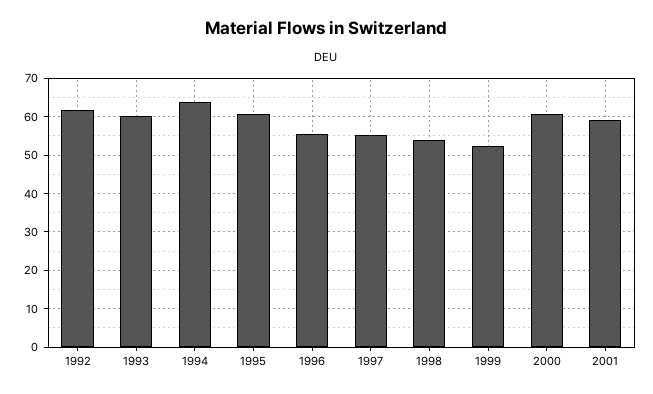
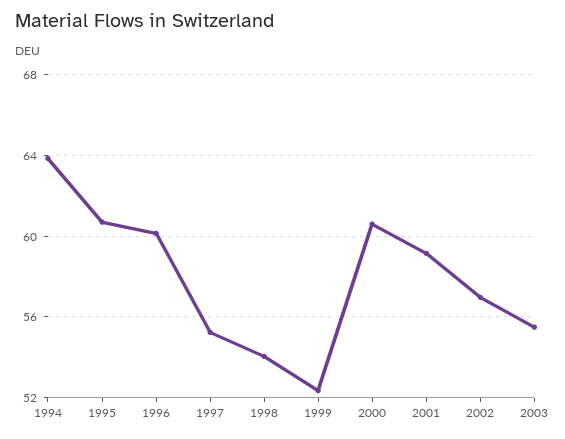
1992: 62 -> none
1993: 60 -> none
1996: 56 -> 60
2002: none -> 57
2003: none -> 55.5

